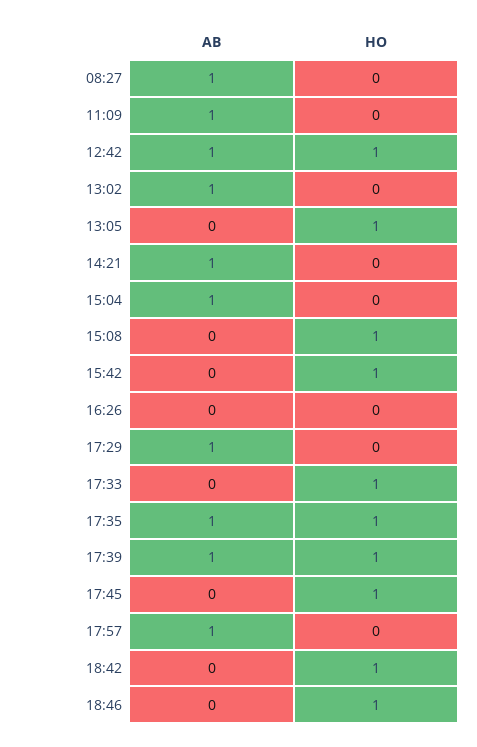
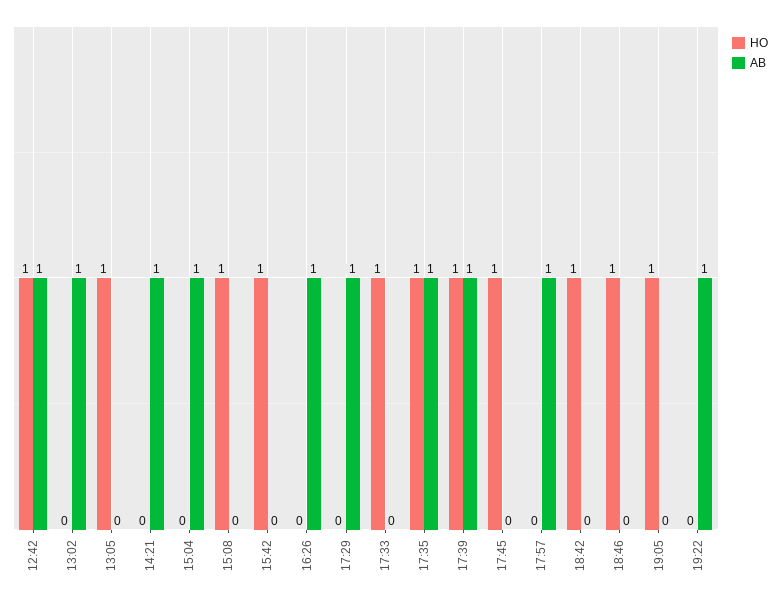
AB, 08:27: 1 -> none
HO, 08:27: 0 -> none
AB, 11:09: 1 -> none
HO, 11:09: 0 -> none
AB, 16:26: 0 -> 1
HO, 19:05: none -> 1
AB, 19:05: none -> 0
HO, 19:22: none -> 0
AB, 19:22: none -> 1

